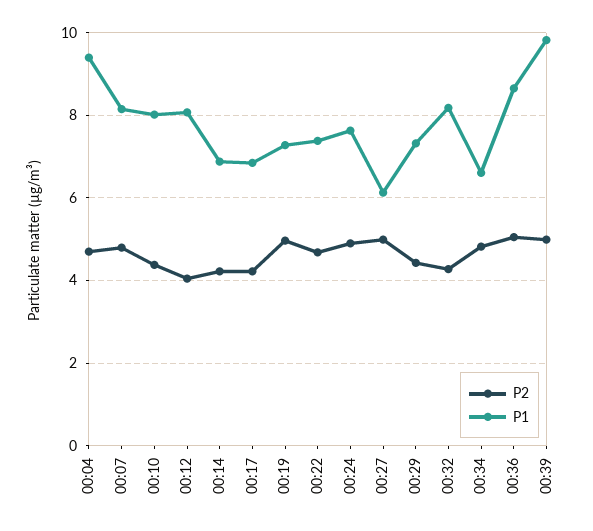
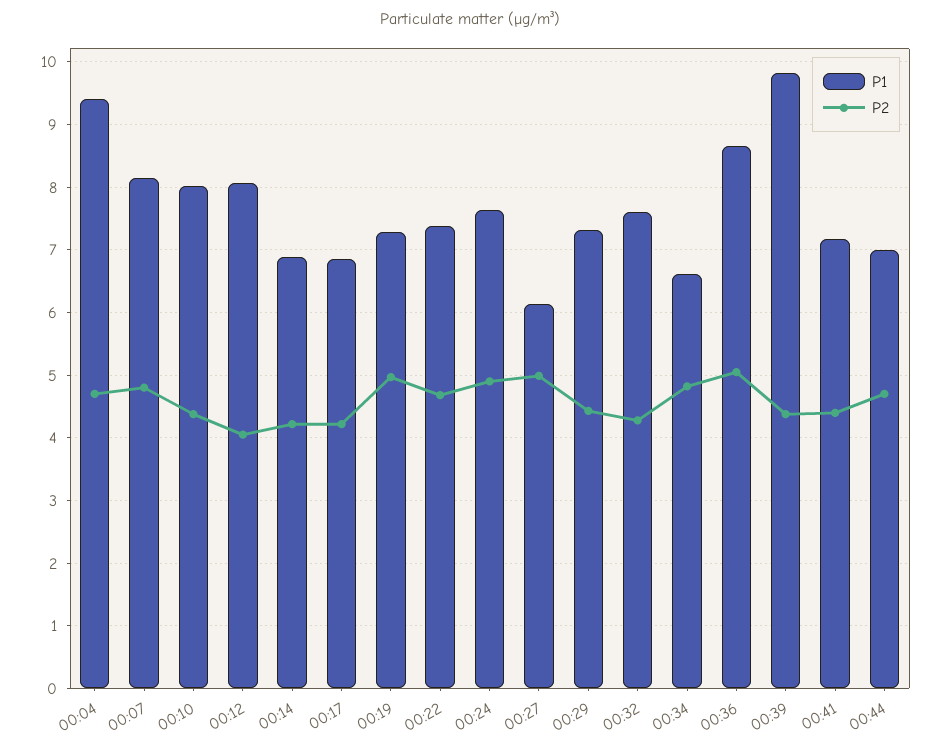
P1, 00:32: 8.2 -> 7.6
P2, 00:39: 5 -> 4.4
P1, 00:41: none -> 7.2
P2, 00:41: none -> 4.4
P1, 00:44: none -> 7
P2, 00:44: none -> 4.7

